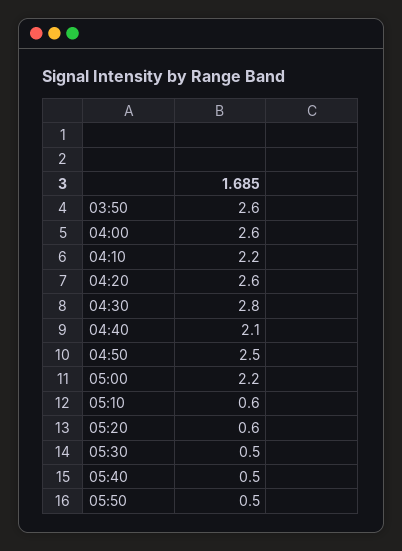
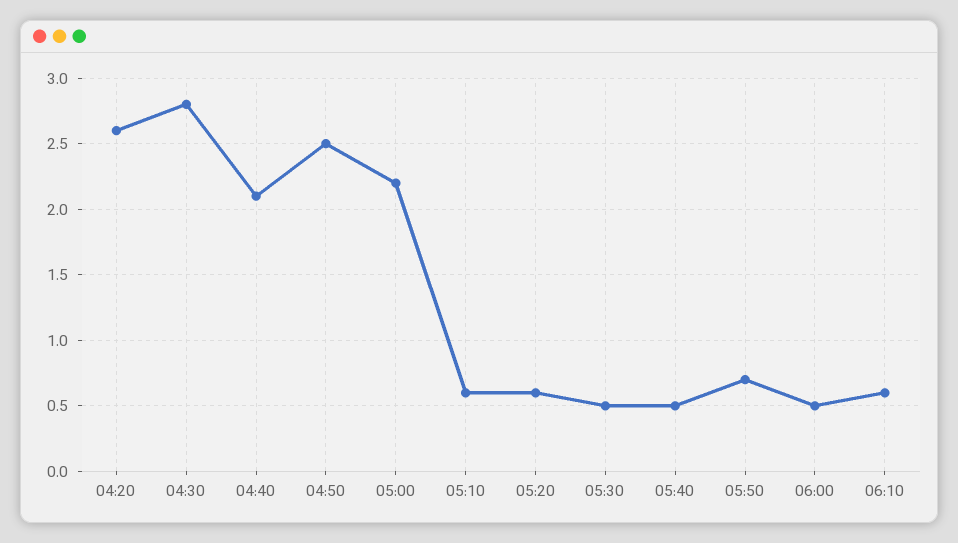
03:50: 2.6 -> none
04:00: 2.6 -> none
04:10: 2.2 -> none
05:50: 0.5 -> 0.7
06:00: none -> 0.5
06:10: none -> 0.6

